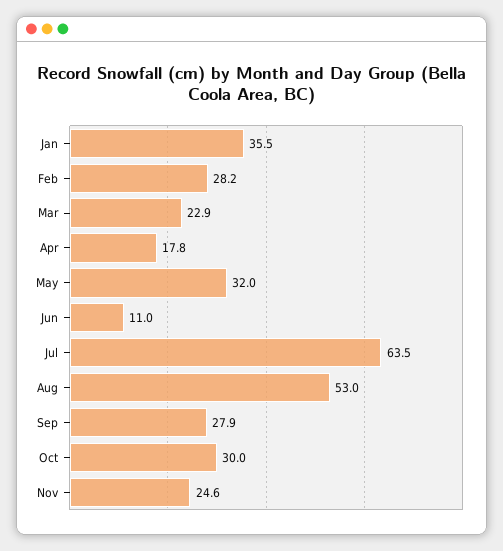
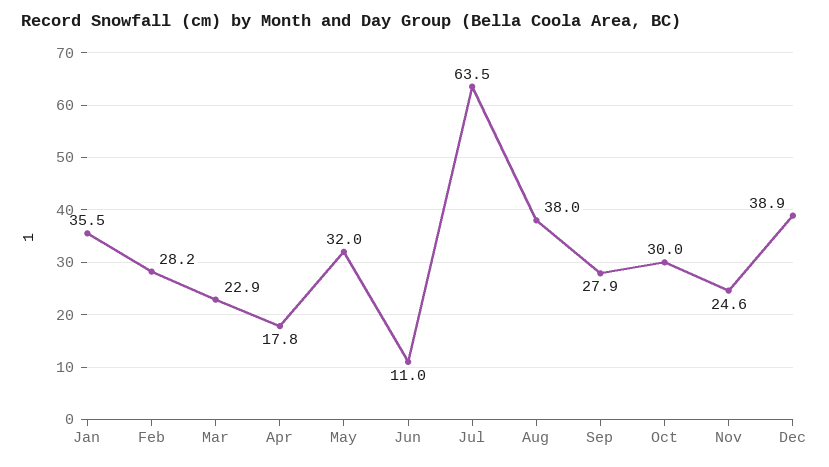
Aug: 53 -> 38
Dec: none -> 38.9

